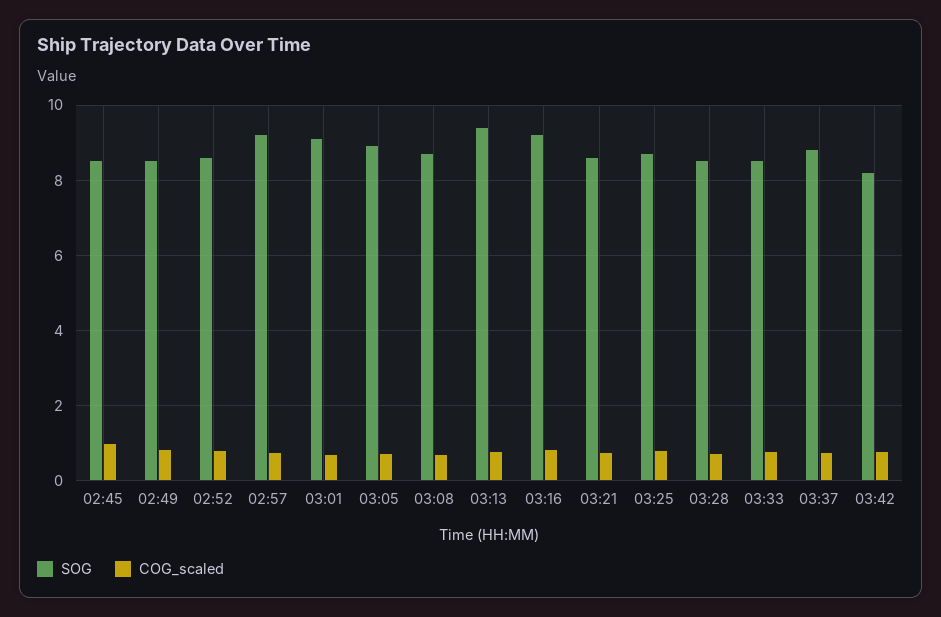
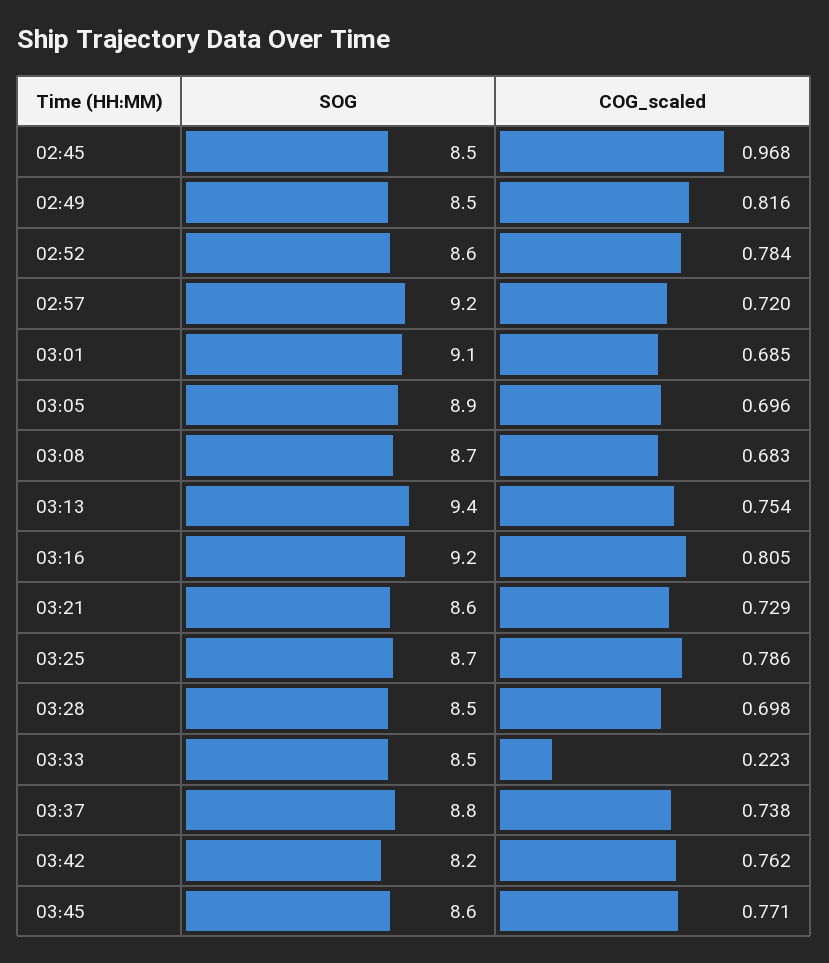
COG_scaled, 03:33: 0.8 -> 0.223
SOG, 03:45: none -> 8.6
COG_scaled, 03:45: none -> 0.771

